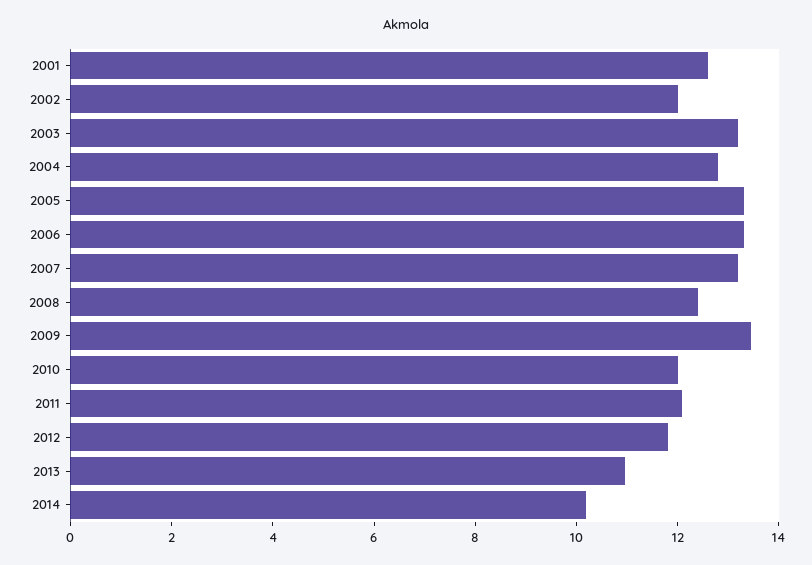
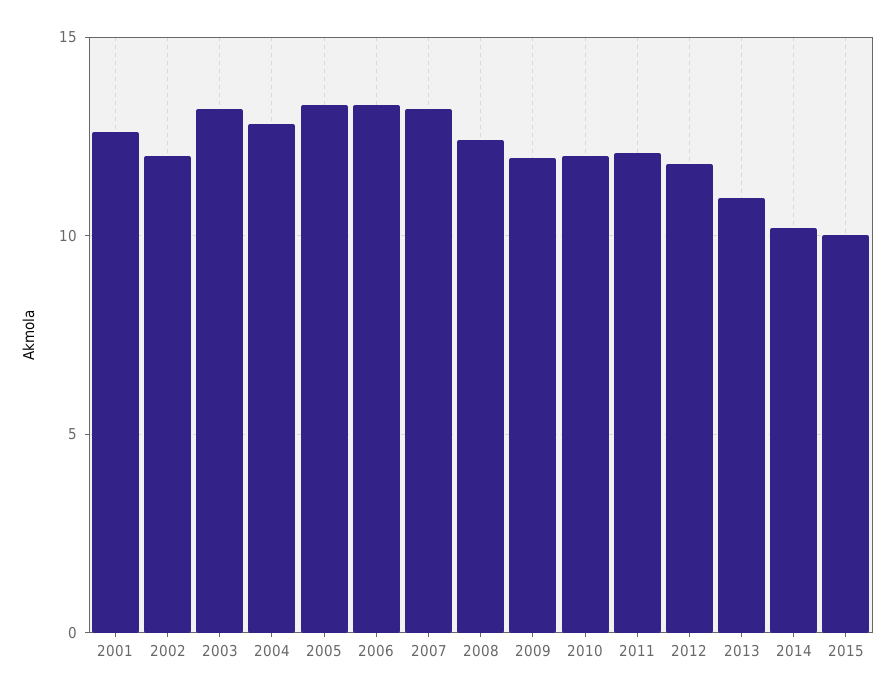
2009: 13.5 -> 12
2015: none -> 10

